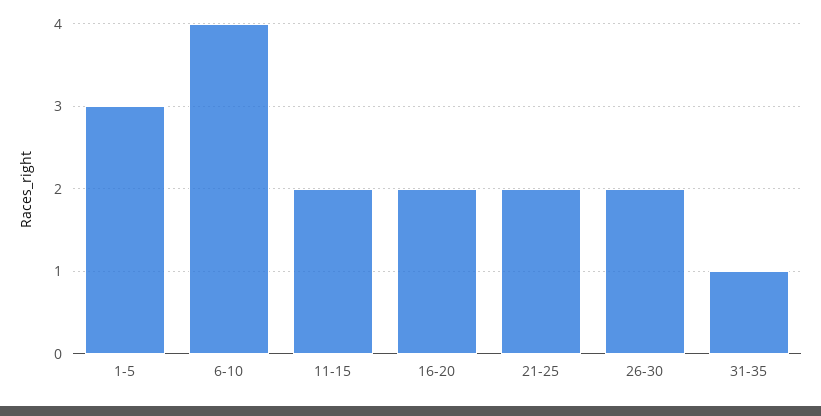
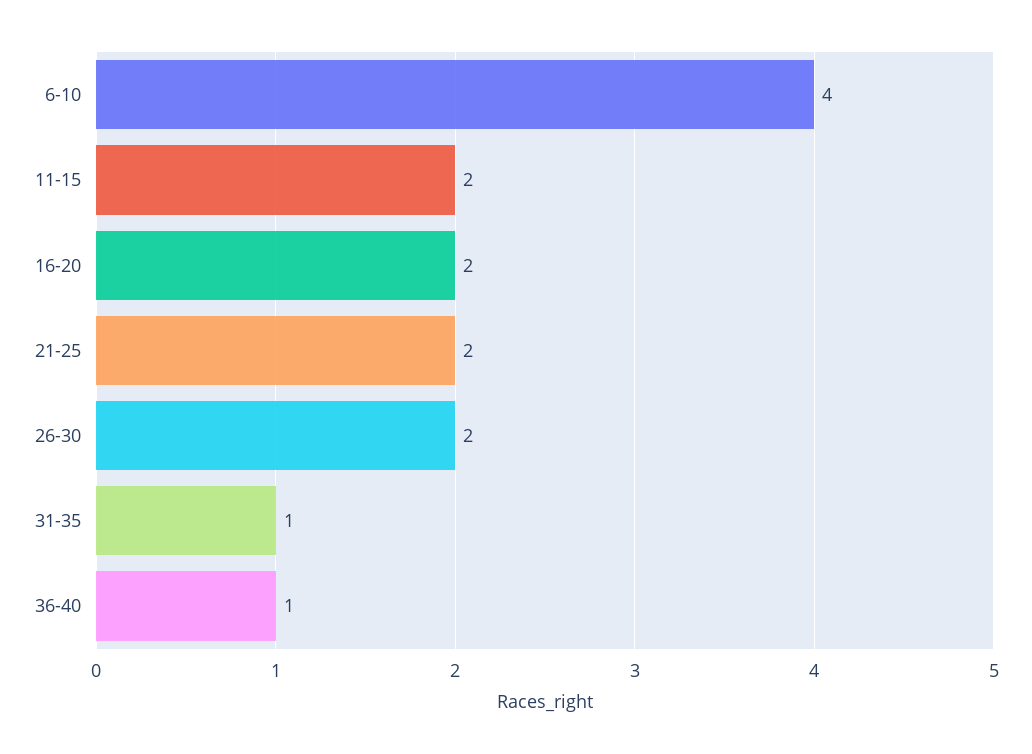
1-5: 3 -> none
36-40: none -> 1

